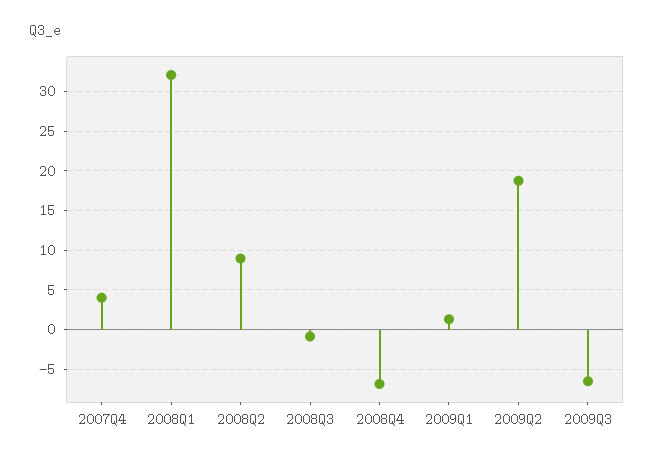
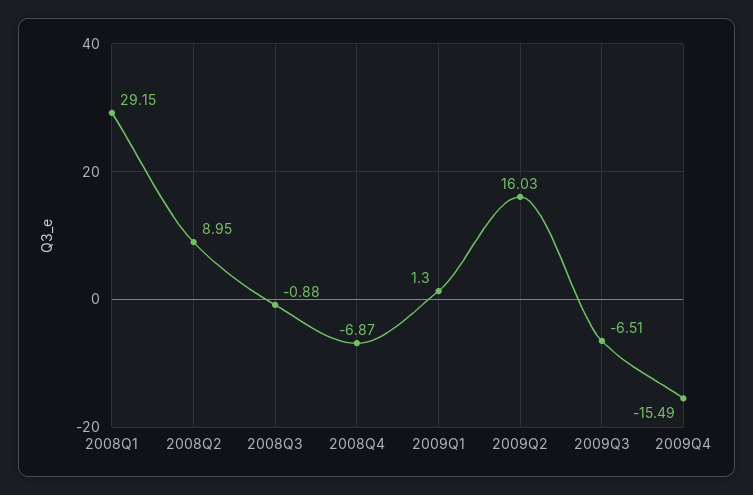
2007Q4: 4 -> none
2008Q1: 32 -> 29.15
2009Q2: 19 -> 16.03
2009Q4: none -> -15.49

